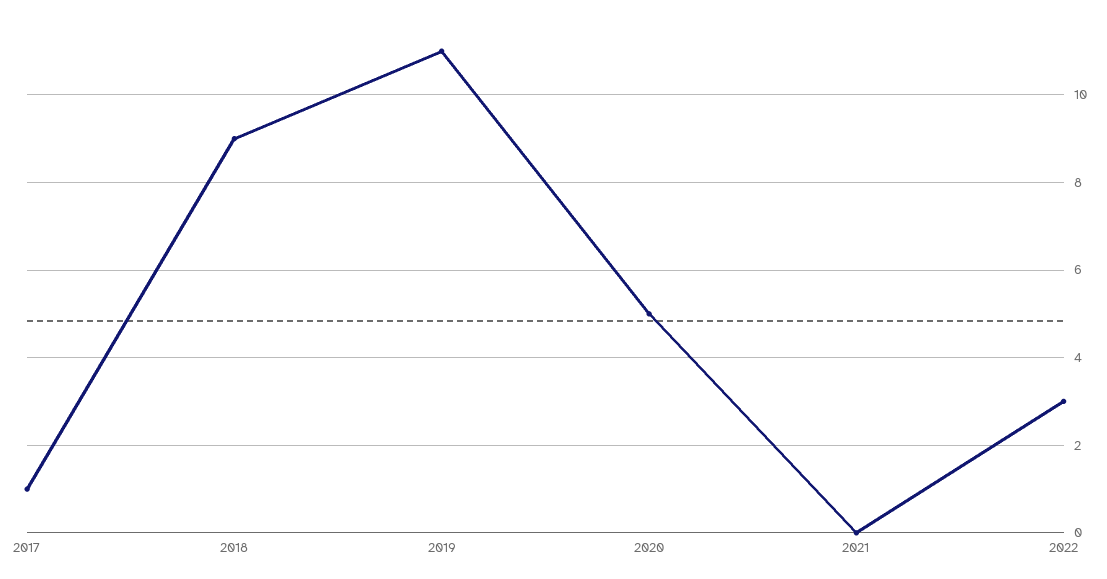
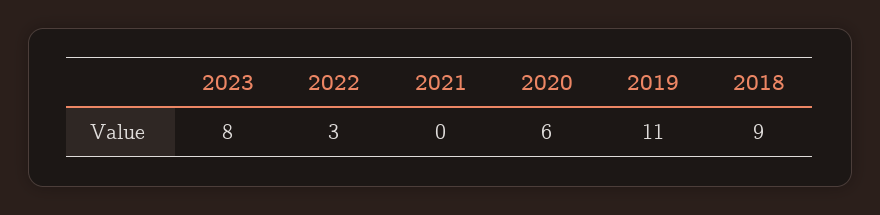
2017: 1 -> none
2020: 5 -> 6
2023: none -> 8

